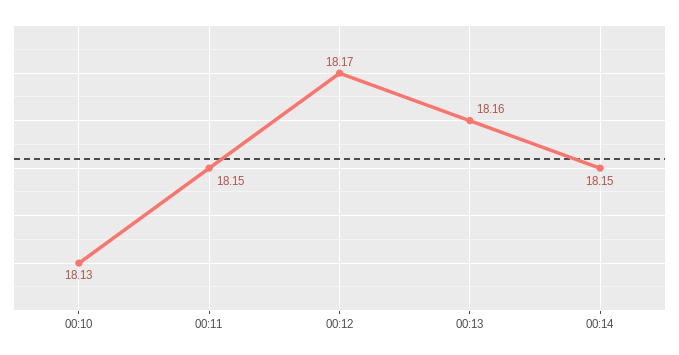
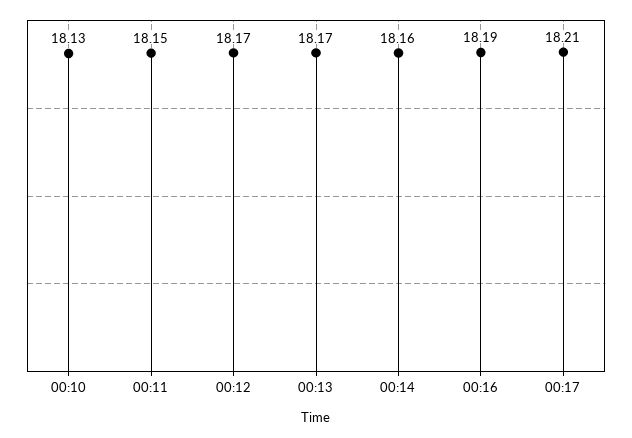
00:13: 18.16 -> 18.17
00:14: 18.15 -> 18.16
00:16: none -> 18.19
00:17: none -> 18.21

